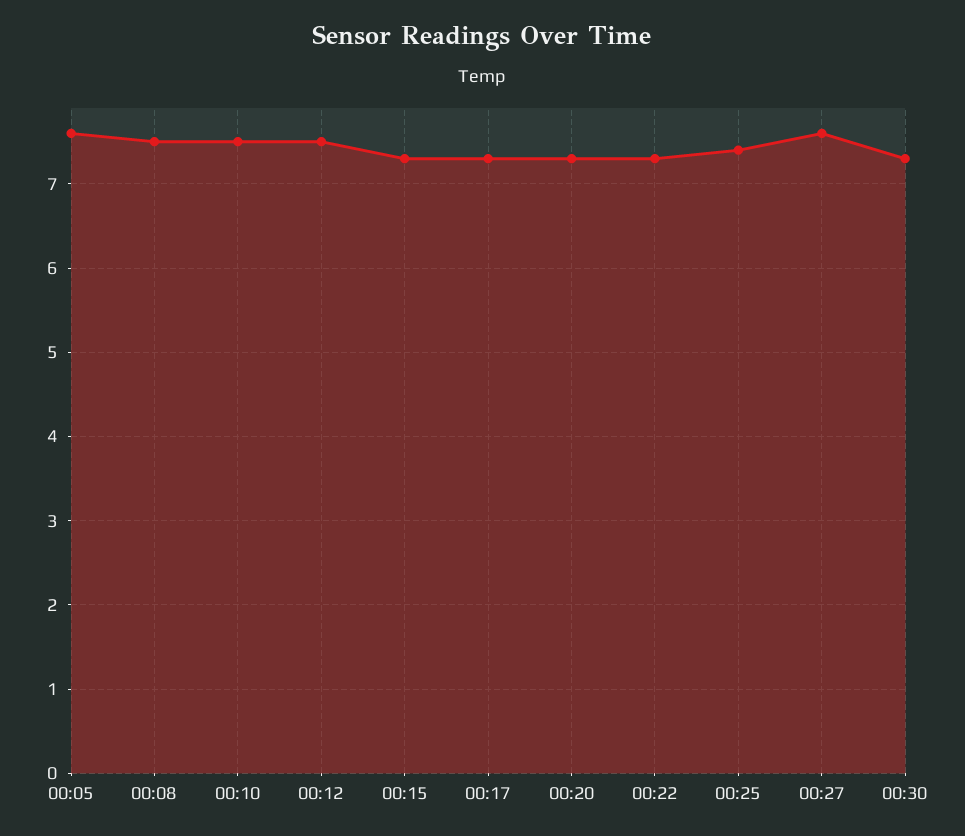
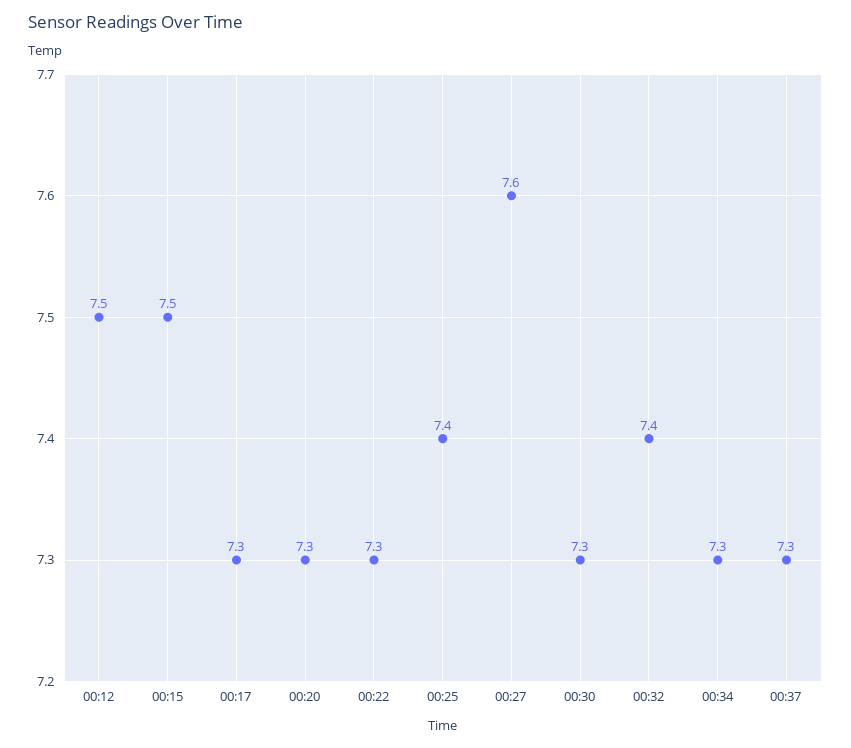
00:05: 7.6 -> none
00:08: 7.5 -> none
00:10: 7.5 -> none
00:15: 7.3 -> 7.5
00:32: none -> 7.4
00:34: none -> 7.3
00:37: none -> 7.3

